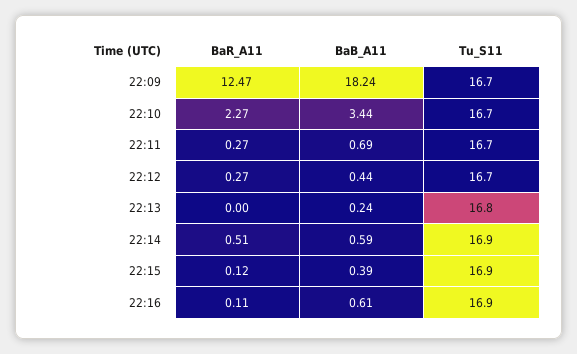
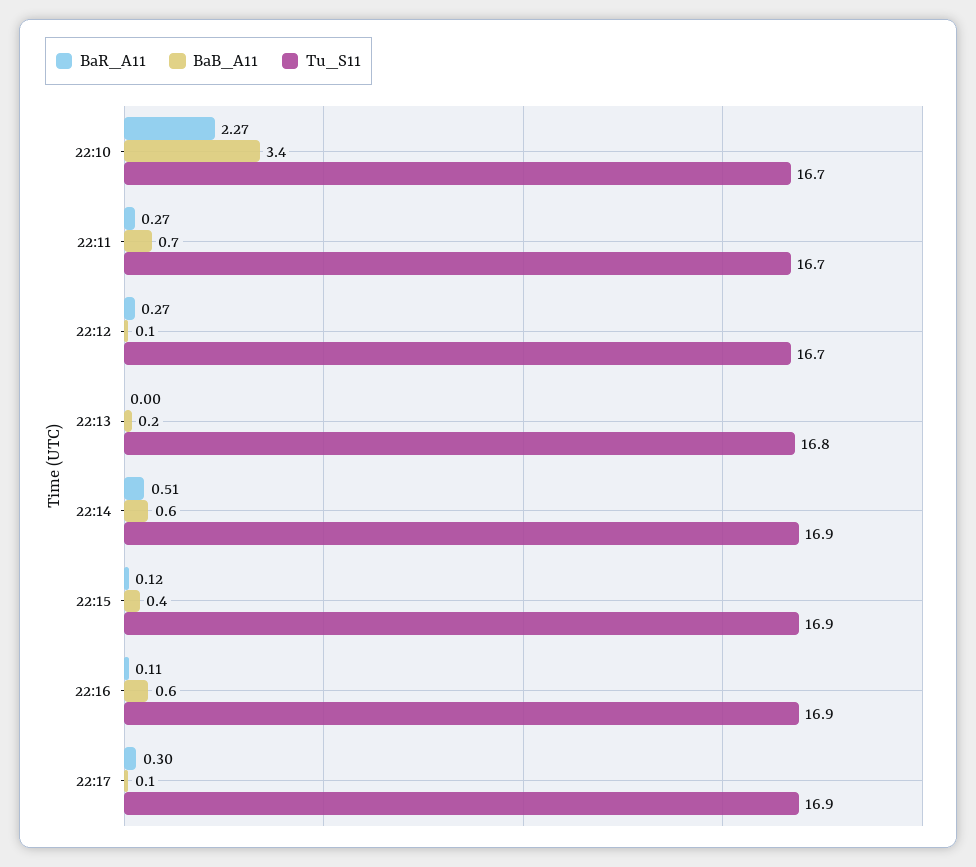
BaR_A11, 22:09: 12.47 -> none
BaB_A11, 22:09: 18.24 -> none
Tu_S11, 22:09: 16.7 -> none
BaB_A11, 22:12: 0.44 -> 0.1
BaR_A11, 22:17: none -> 0.3
BaB_A11, 22:17: none -> 0.1
Tu_S11, 22:17: none -> 16.9

